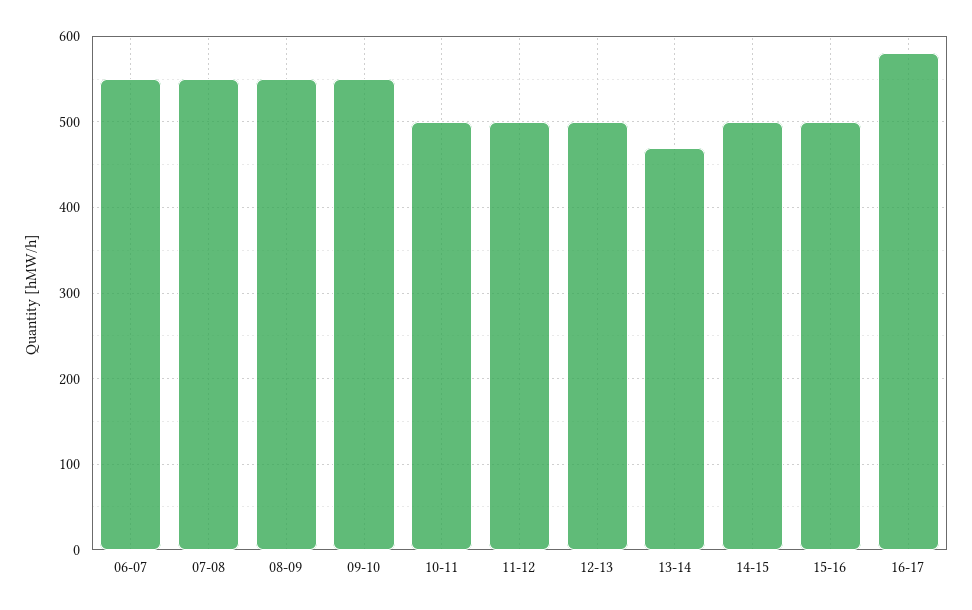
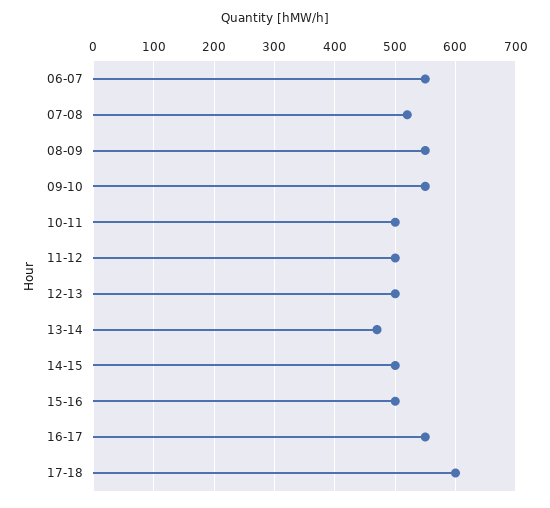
07-08: 550 -> 520
16-17: 580 -> 550
17-18: none -> 600

